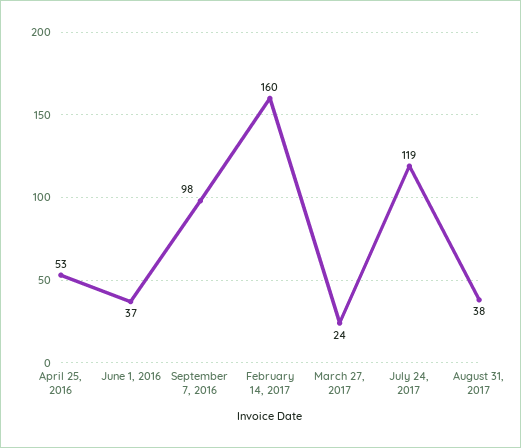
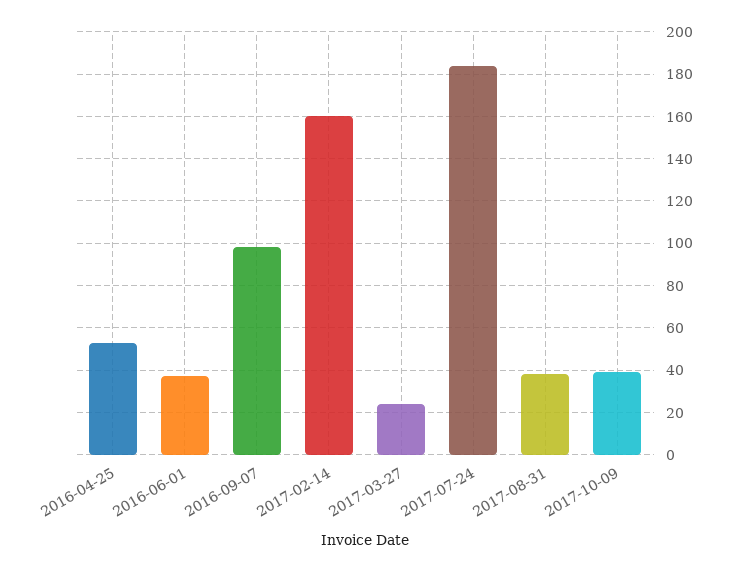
July 24, 2017: 119 -> 185
2017-10-09: none -> 40

